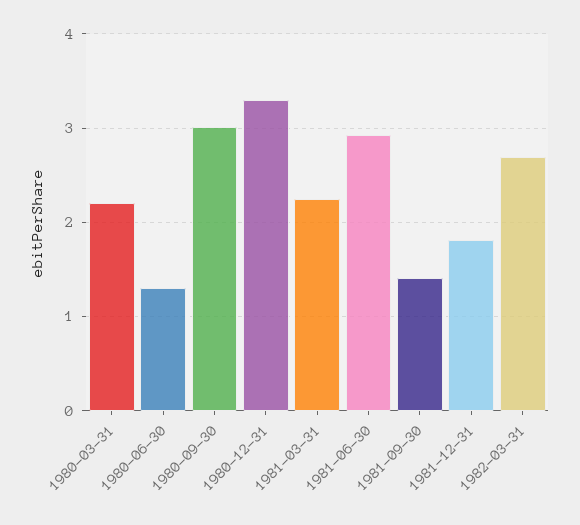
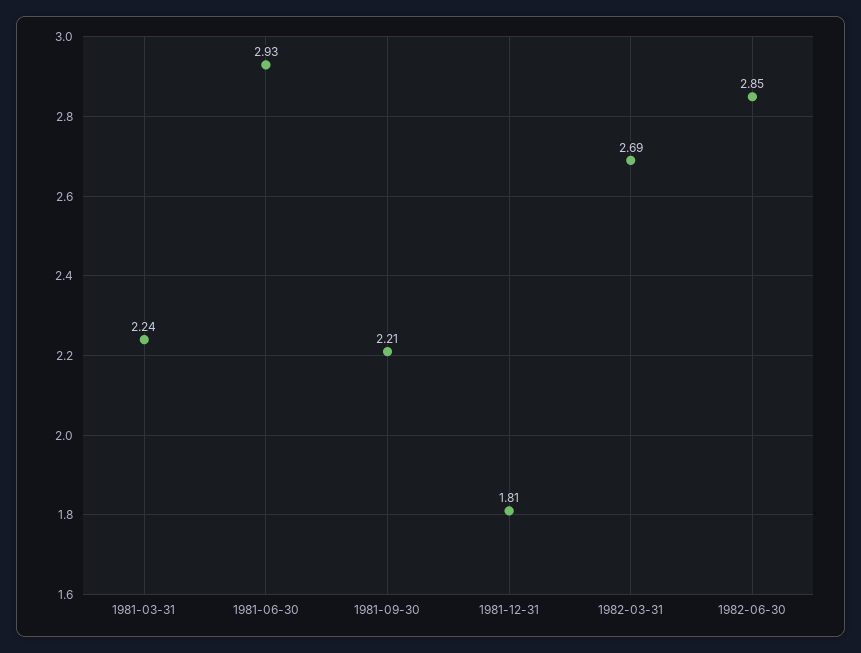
1980-03-31: 2.2 -> none
1980-06-30: 1.3 -> none
1980-09-30: 3 -> none
1980-12-31: 3.3 -> none
1981-09-30: 1.4 -> 2.21
1982-06-30: none -> 2.85

